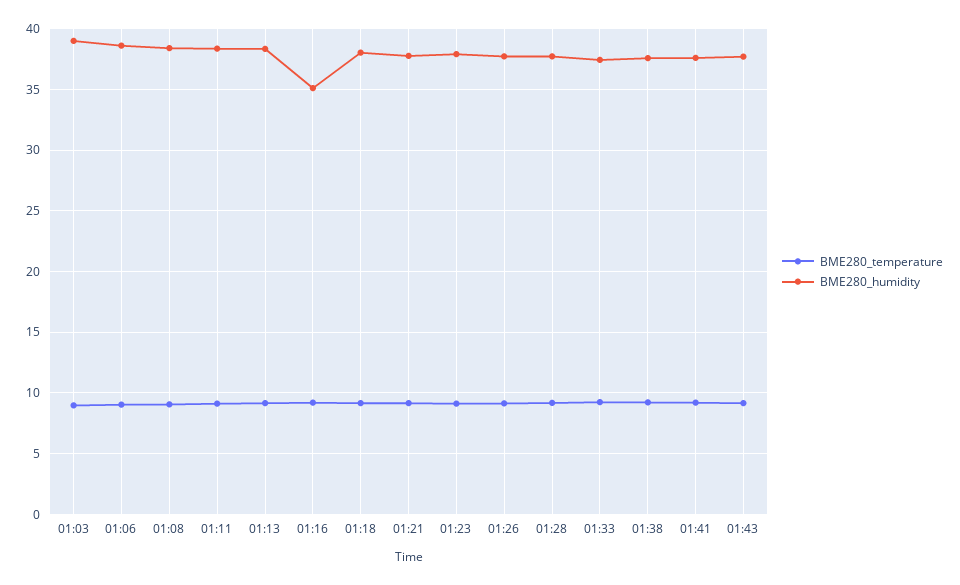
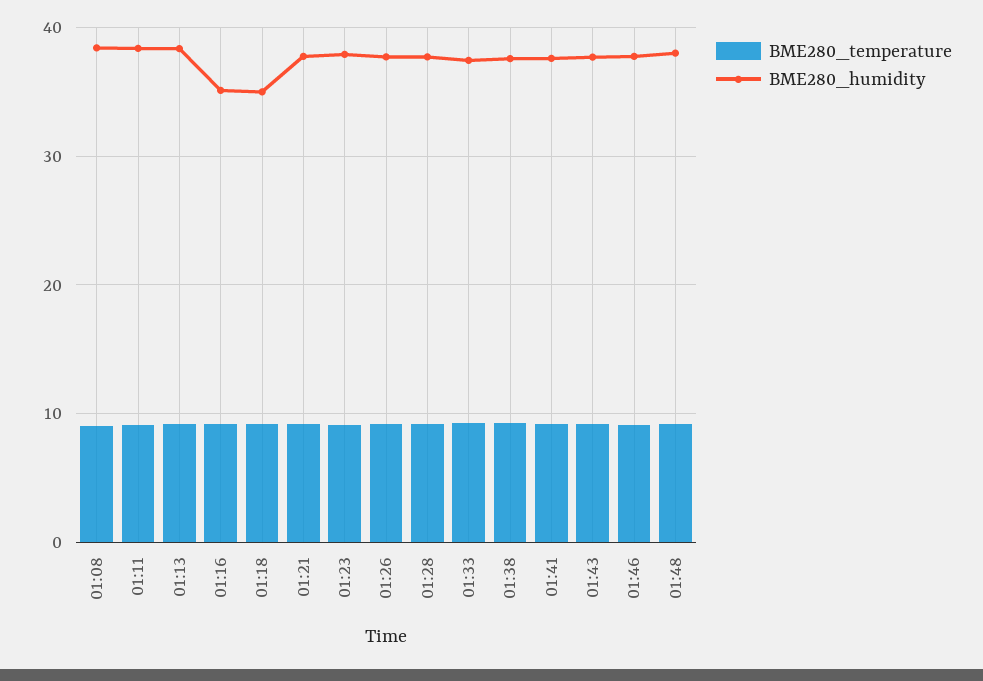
BME280_temperature, 01:03: 9 -> none
BME280_humidity, 01:03: 39 -> none
BME280_temperature, 01:06: 9 -> none
BME280_humidity, 01:06: 38.5 -> none
BME280_humidity, 01:18: 38 -> 35
BME280_temperature, 01:46: none -> 9
BME280_humidity, 01:46: none -> 38
BME280_temperature, 01:48: none -> 9
BME280_humidity, 01:48: none -> 38

